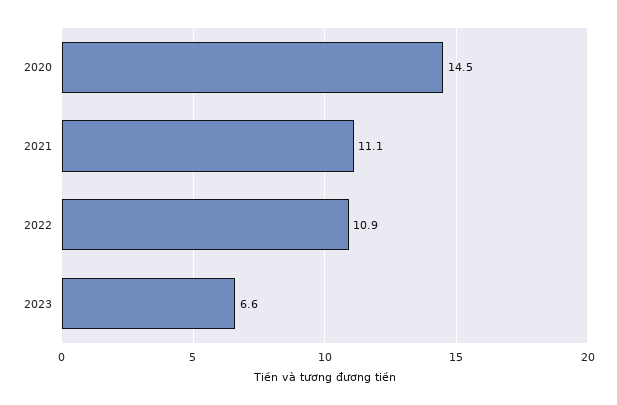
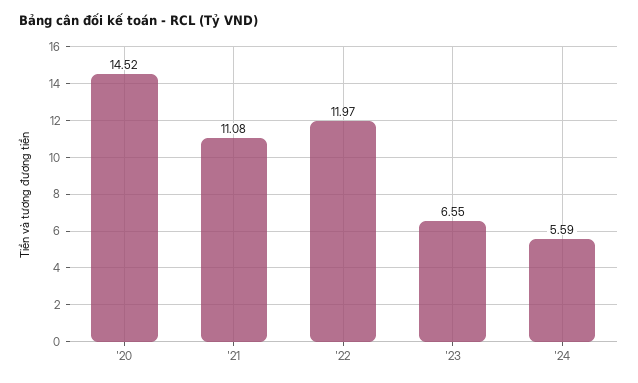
2022: 10.9 -> 11.97
'24: none -> 5.59

